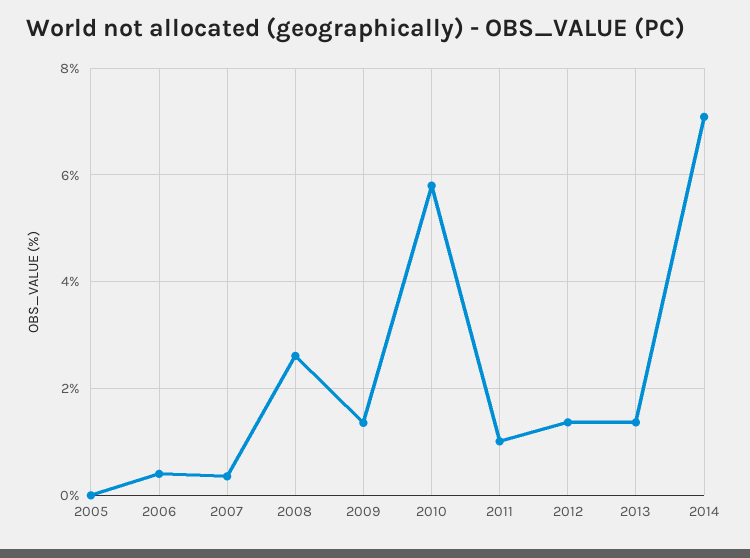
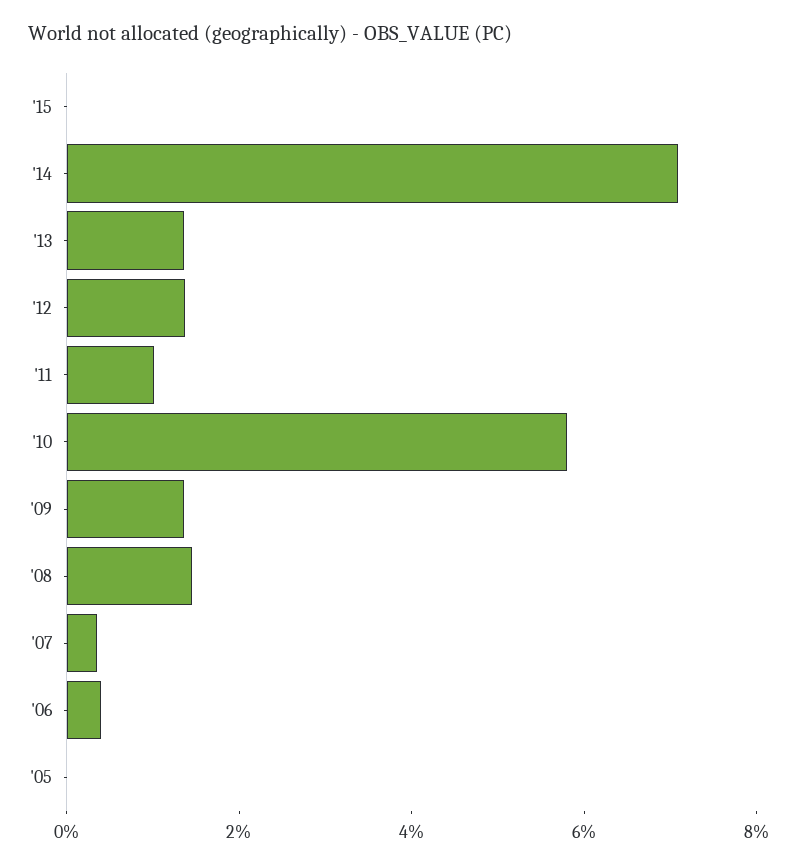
2008: 2.6 -> 1.5
'15: none -> 0

